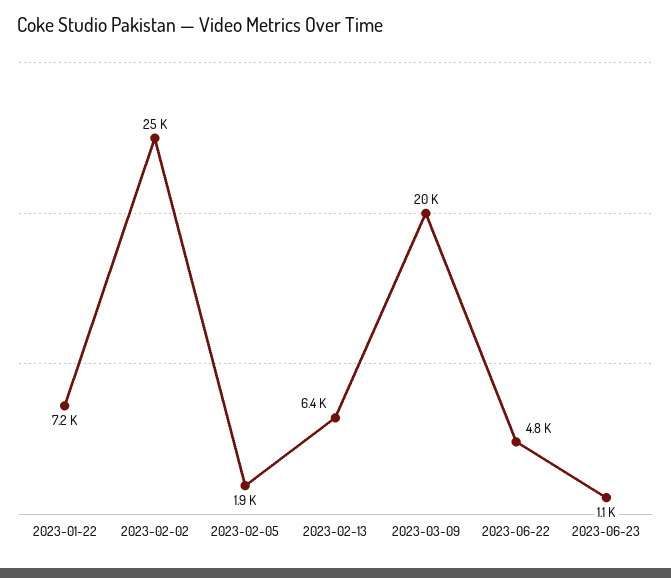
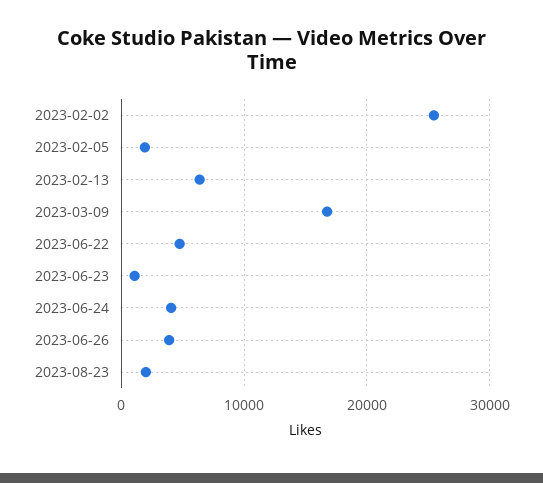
2023-01-22: 7200 -> none
2023-03-09: 20000 -> 17000
2023-06-24: none -> 4000
2023-06-26: none -> 4000
2023-08-23: none -> 2000

